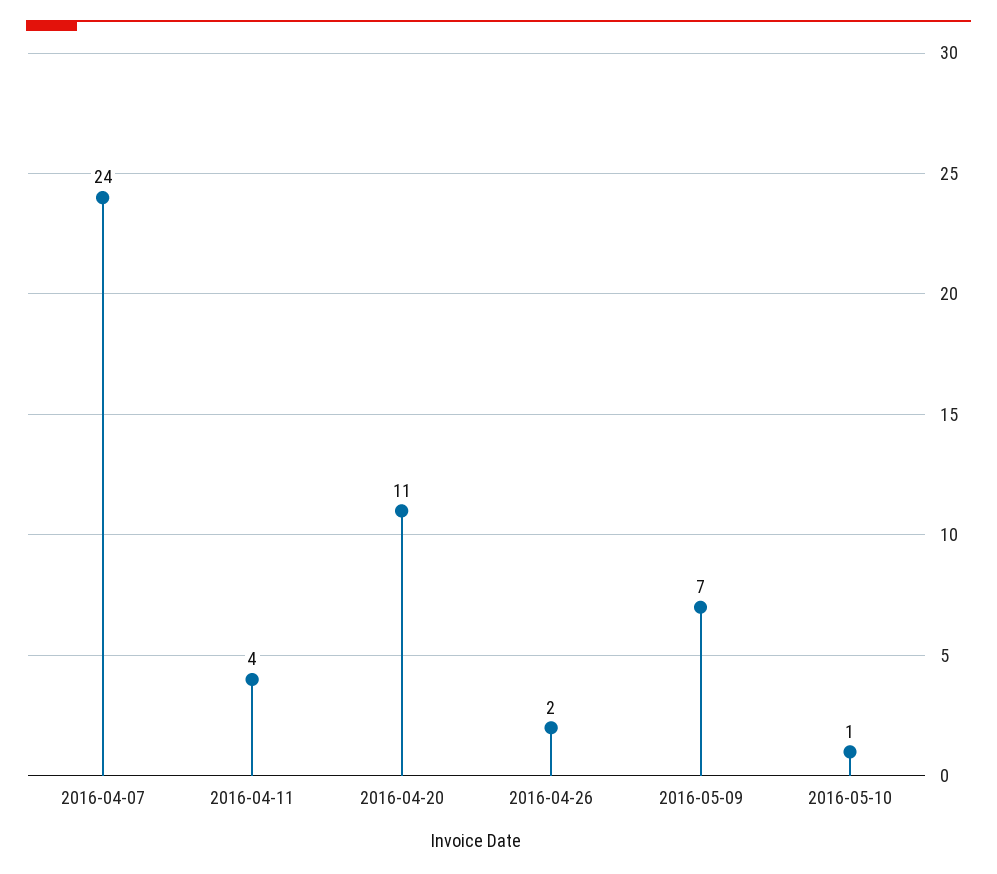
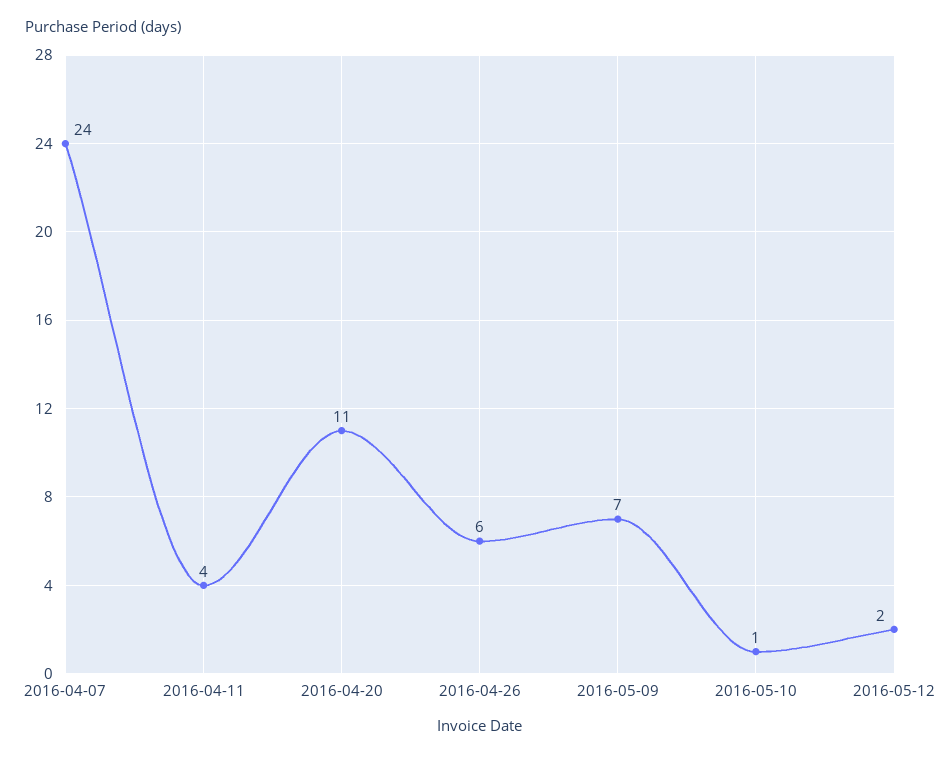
2016-04-26: 2 -> 6
2016-05-12: none -> 2

